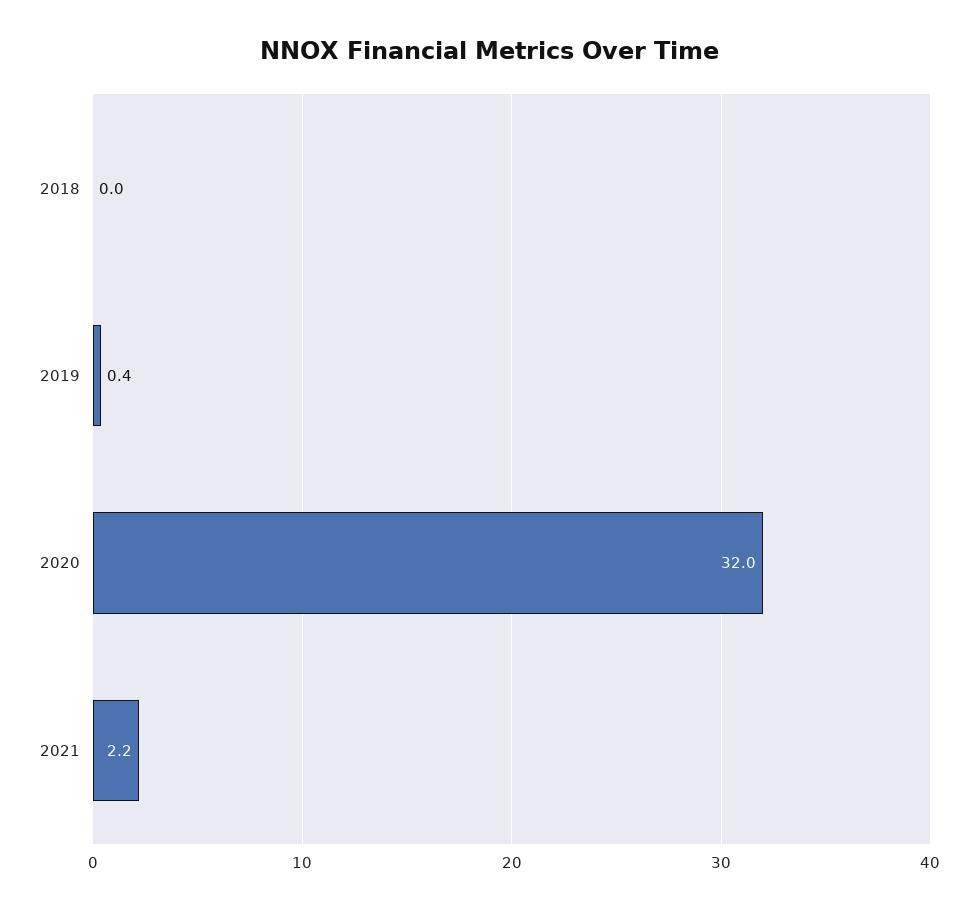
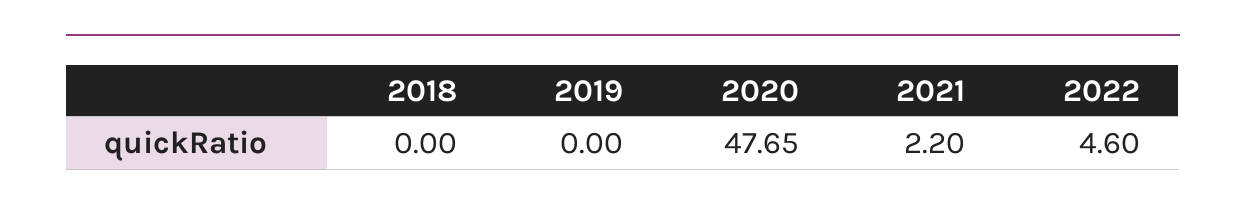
2019: 0.4 -> 0
2020: 32 -> 47.65
2022: none -> 4.6

